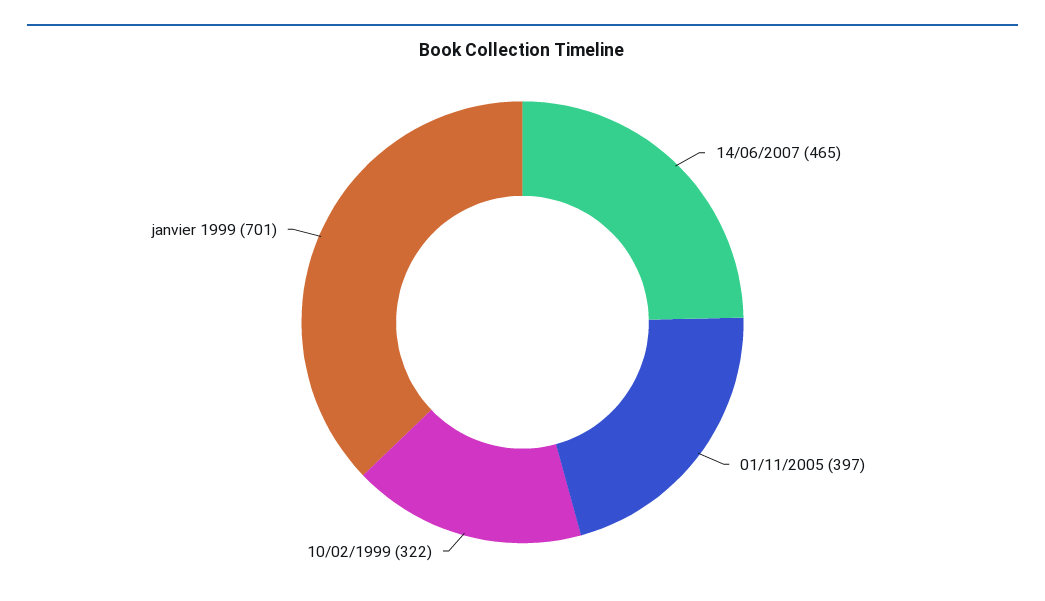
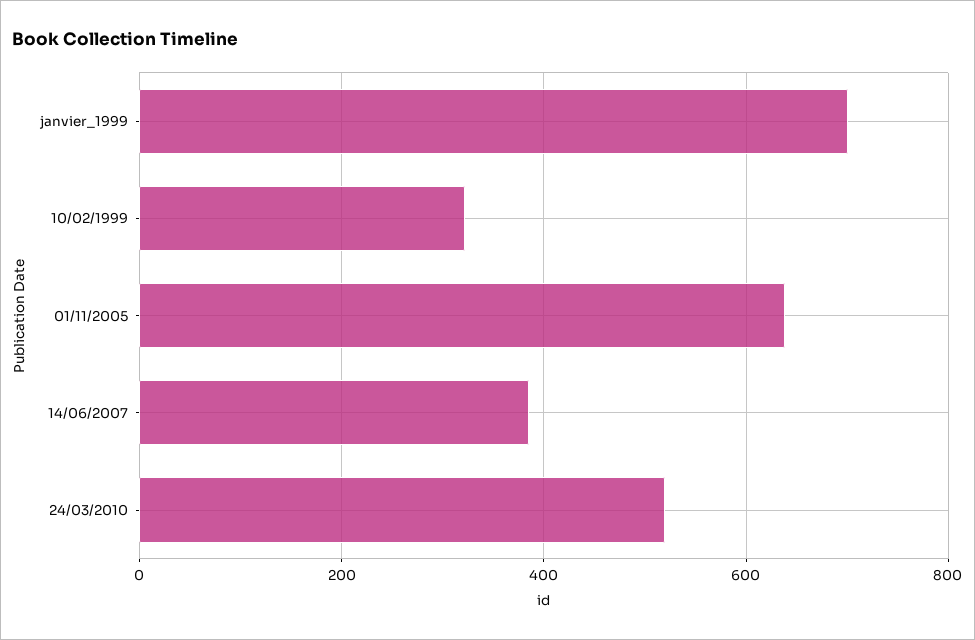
14/06/2007: 465 -> 380
01/11/2005: 397 -> 640
24/03/2010: none -> 520

